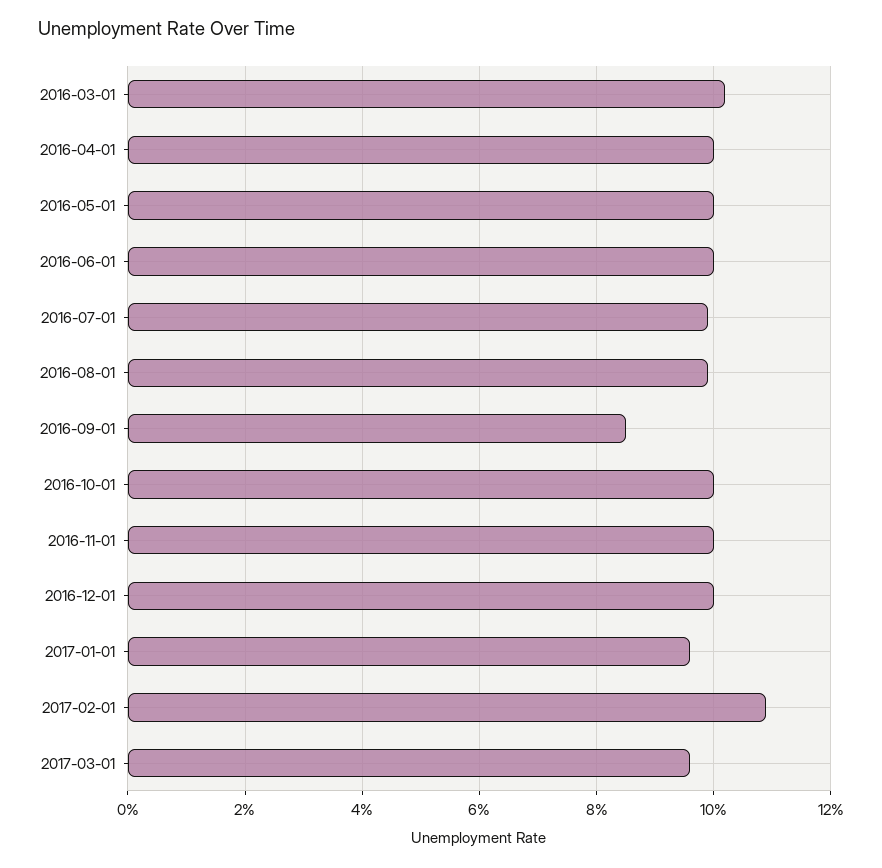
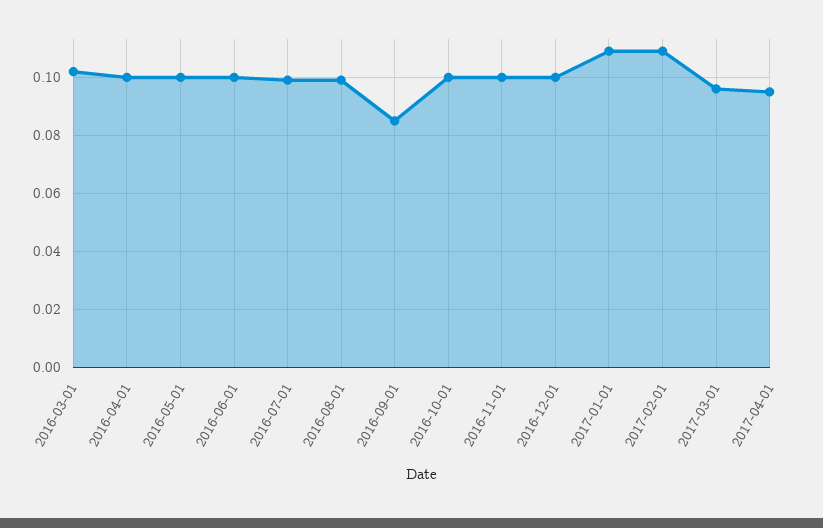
2017-01-01: 0.095 -> 0.11
2017-04-01: none -> 0.095

